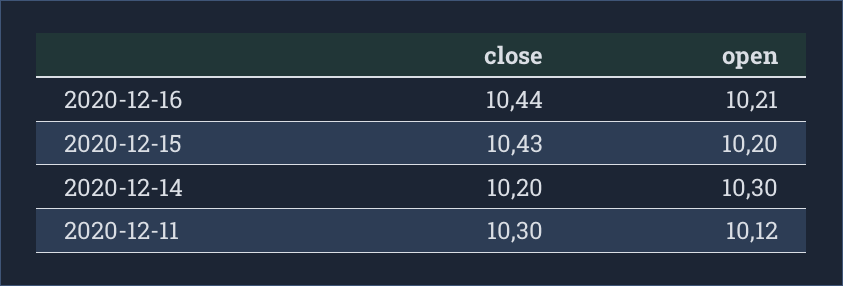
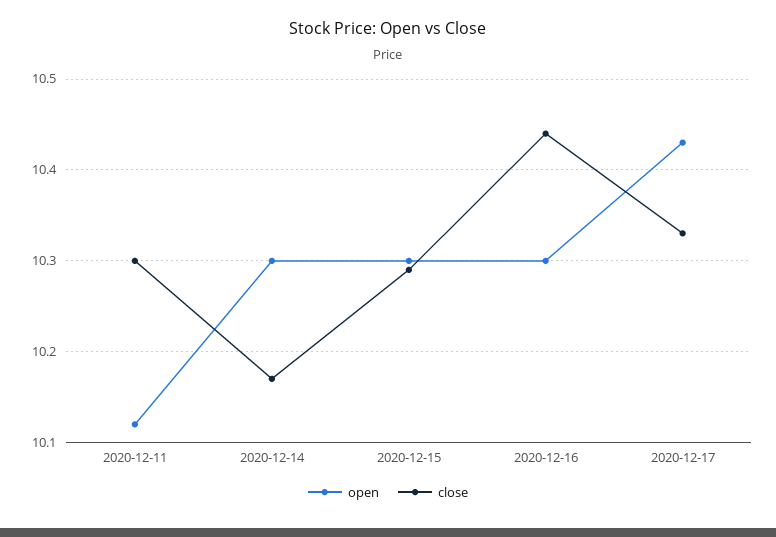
open, 2020-12-16: 10.21 -> 10.3
close, 2020-12-15: 10.43 -> 10.29
open, 2020-12-15: 10.2 -> 10.3
close, 2020-12-14: 10.2 -> 10.17
open, 2020-12-17: none -> 10.43
close, 2020-12-17: none -> 10.33

